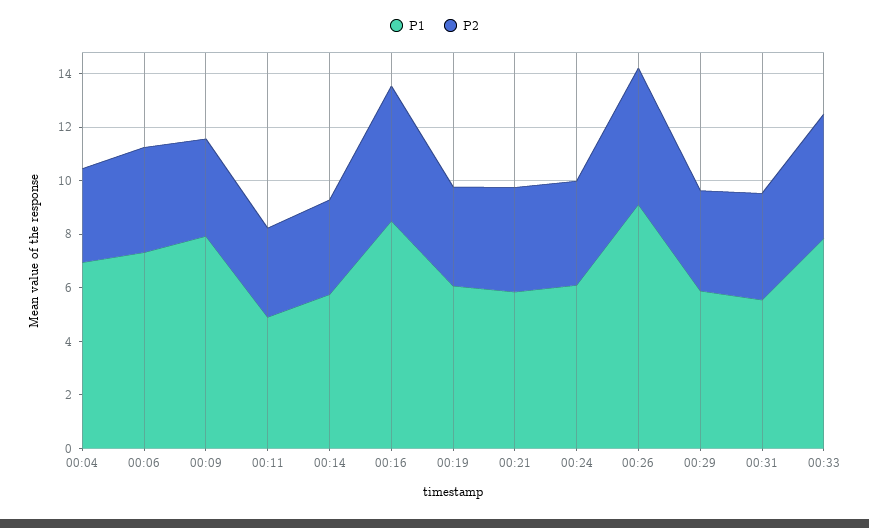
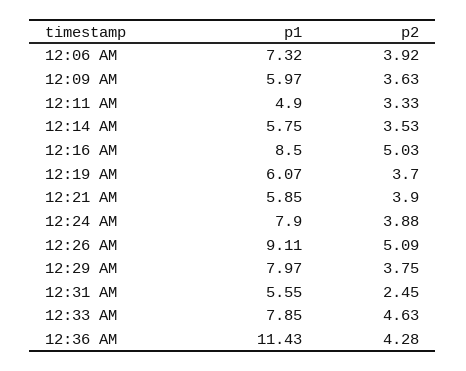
P1, 00:04: 7 -> none
P2, 00:04: 3.5 -> none
P1, 00:09: 8 -> 5.97
P1, 00:24: 6 -> 7.9
P1, 00:29: 6 -> 7.97
P2, 00:31: 4 -> 2.45
P1, 12:36 AM: none -> 11.43
P2, 12:36 AM: none -> 4.28

